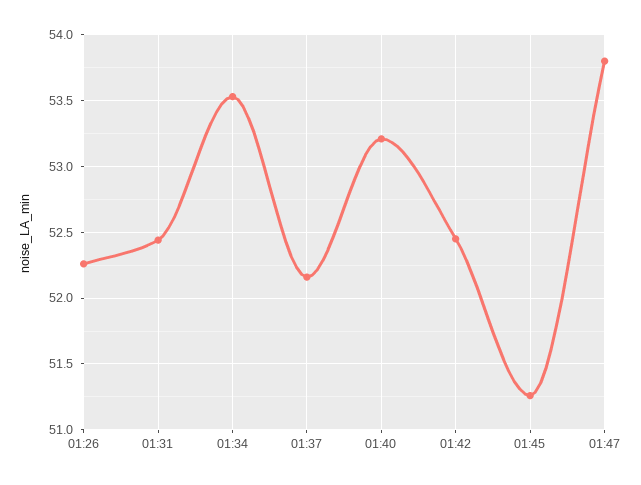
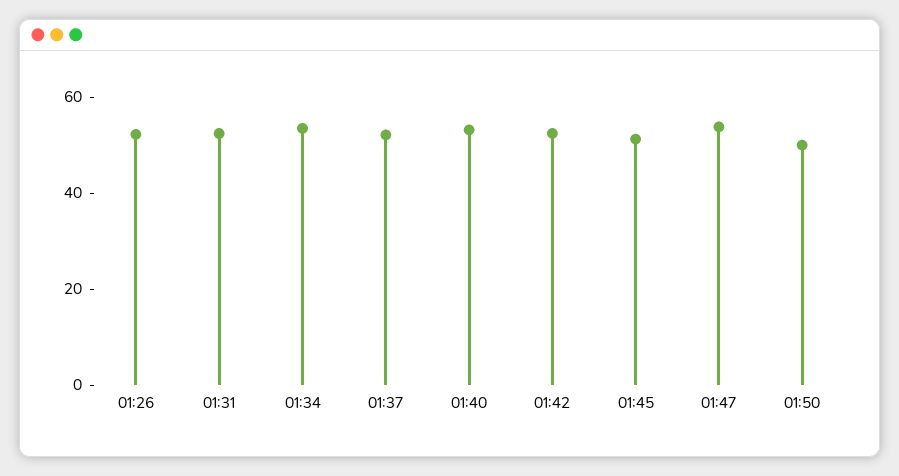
01:50: none -> 50

